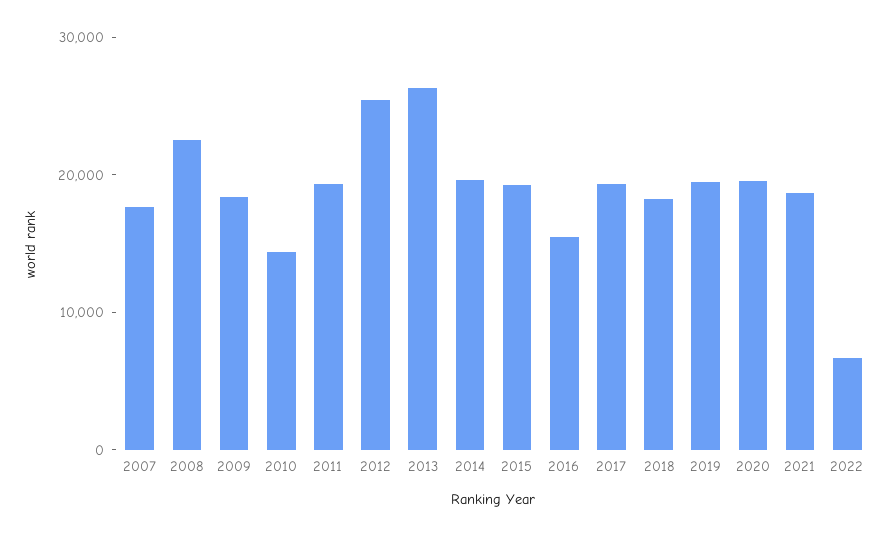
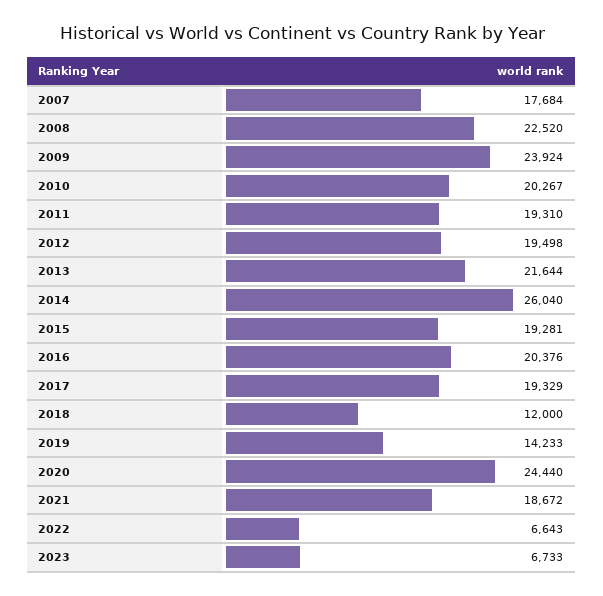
2009: 18000 -> 23924
2010: 14000 -> 20267
2012: 26000 -> 19498
2013: 26000 -> 21644
2014: 20000 -> 26040
2016: 16000 -> 20376
2018: 18000 -> 12000
2019: 20000 -> 14233
2020: 20000 -> 24440
2023: none -> 6733

